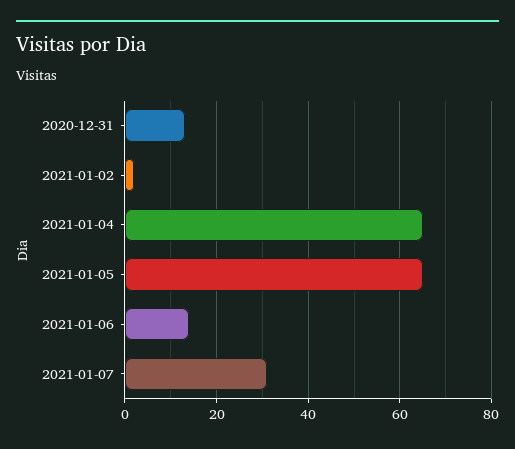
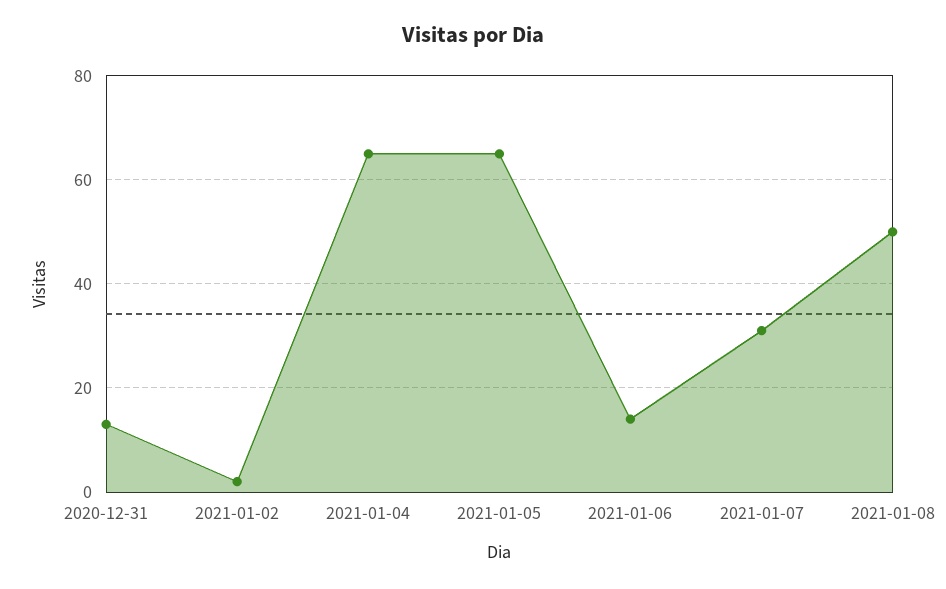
2021-01-08: none -> 50

